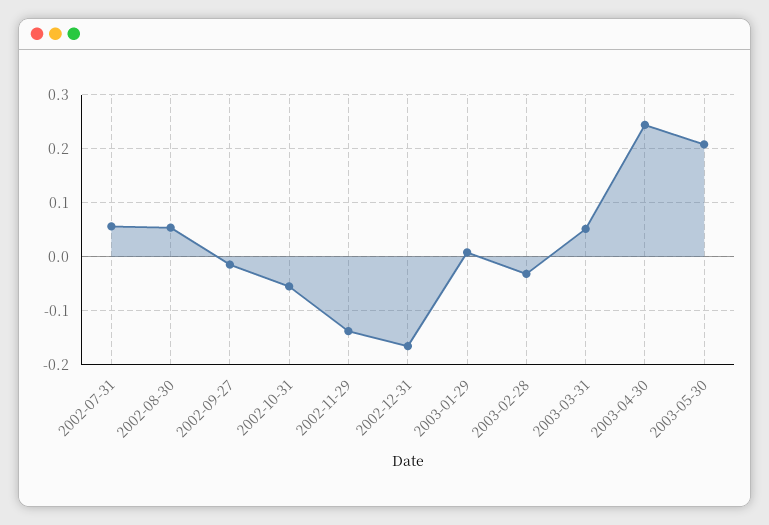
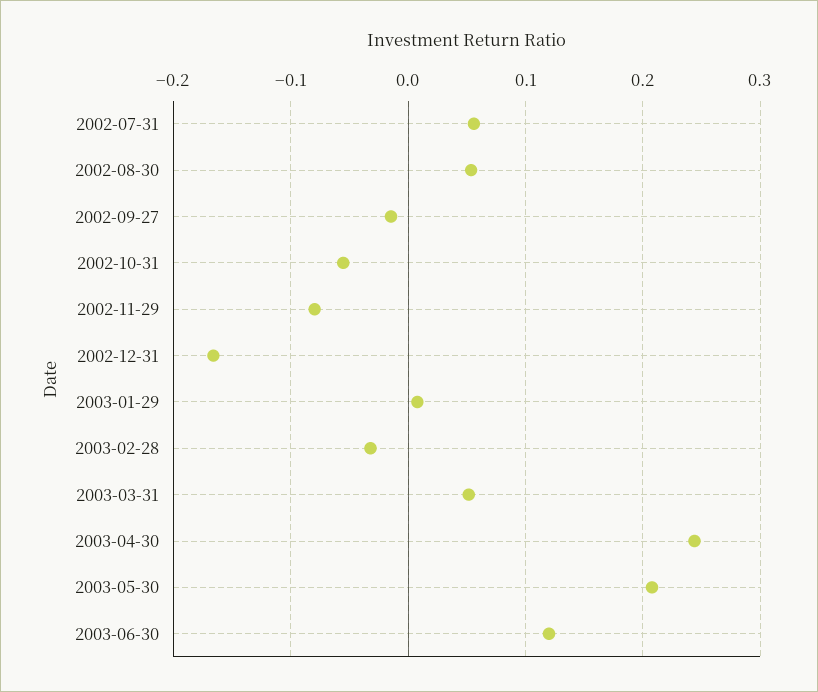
2002-11-29: -0.14 -> -0.08
2003-06-30: none -> 0.12

